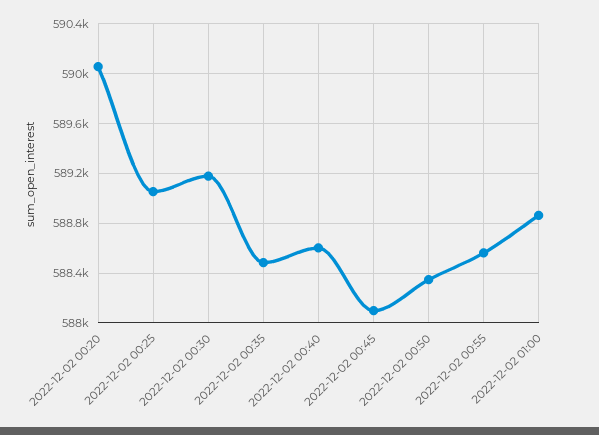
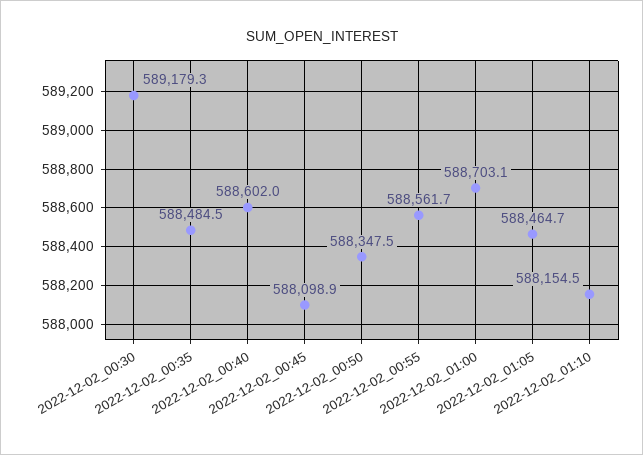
2022-12-02 00:20: 590050 -> none
2022-12-02 00:25: 589050 -> none
2022-12-02 01:00: 588850 -> 588703.1
2022-12-02_01:05: none -> 588464.7
2022-12-02_01:10: none -> 588154.5

